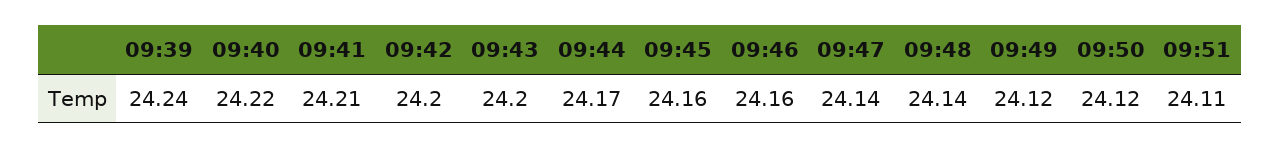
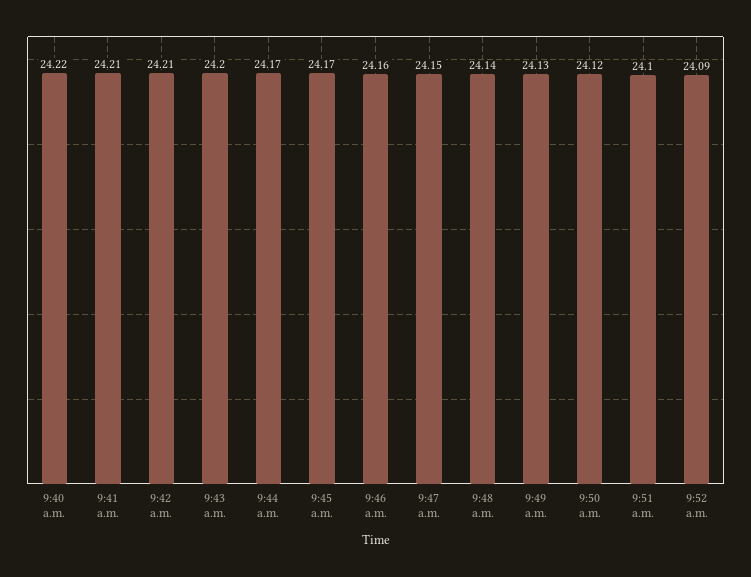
09:39: 24.24 -> none
09:42: 24.2 -> 24.21
09:45: 24.16 -> 24.17
09:47: 24.14 -> 24.15
09:49: 24.12 -> 24.13
09:51: 24.11 -> 24.1
9:52 a.m.: none -> 24.09

